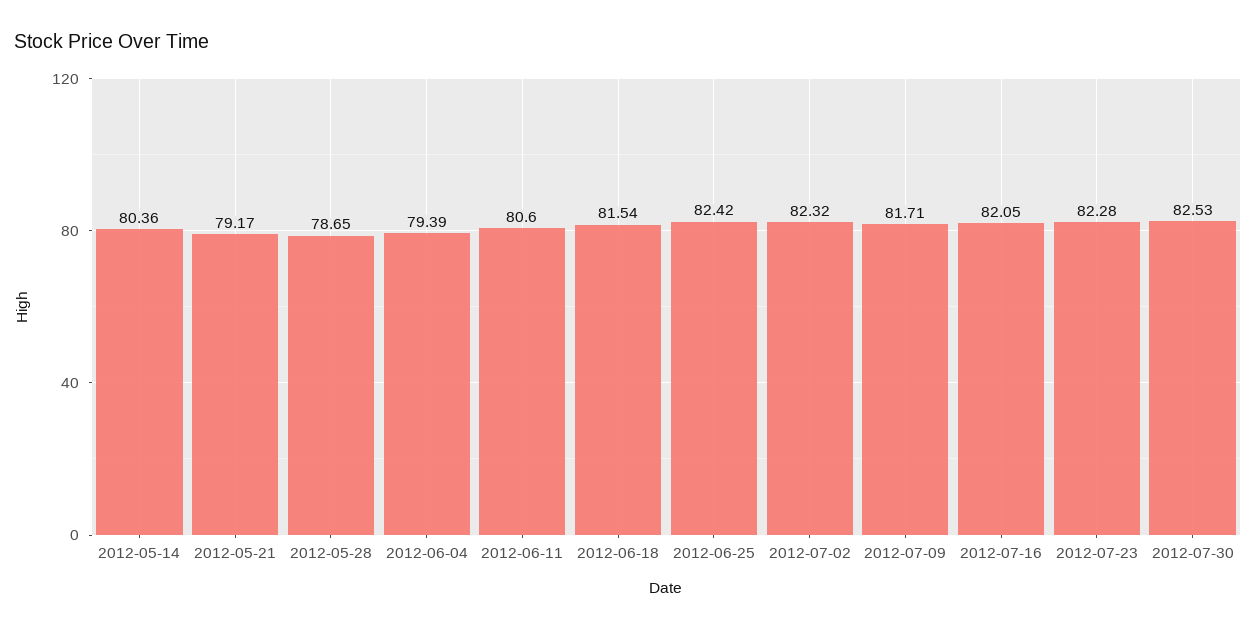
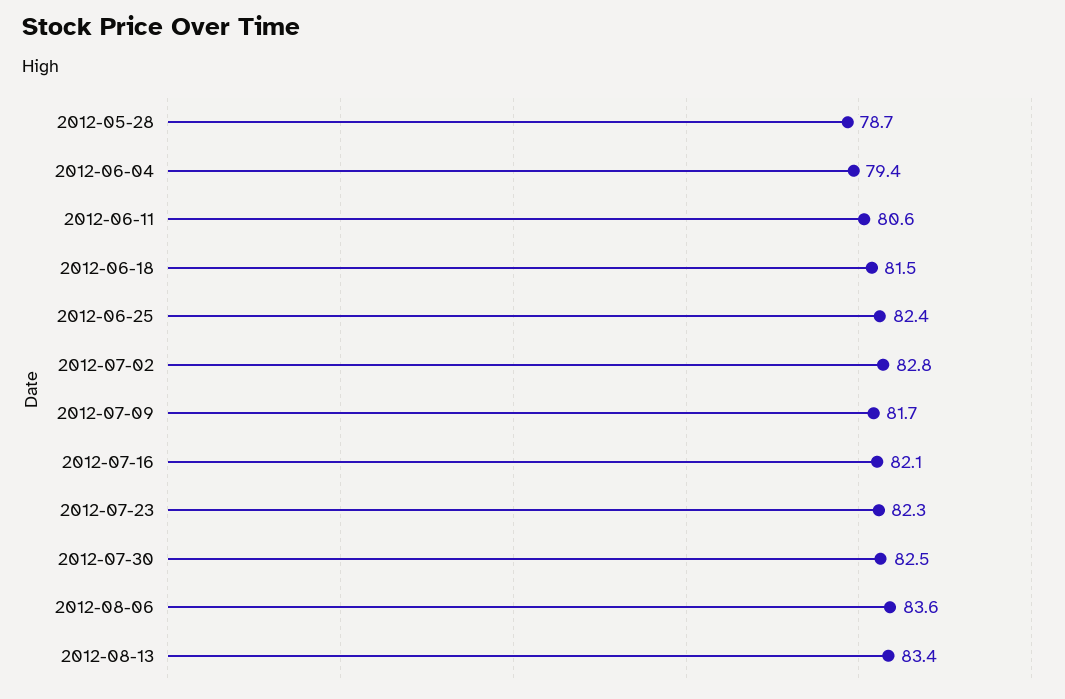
2012-05-14: 80.36 -> none
2012-05-21: 79.17 -> none
2012-07-02: 82.32 -> 82.8
2012-08-06: none -> 83.6
2012-08-13: none -> 83.4

